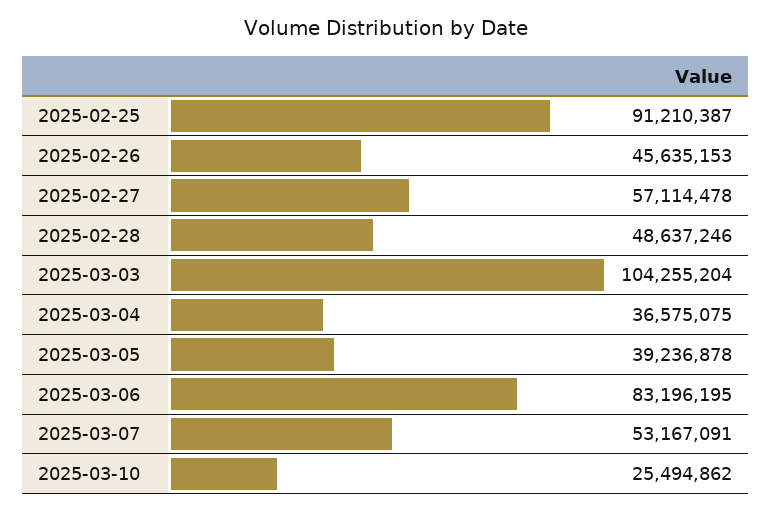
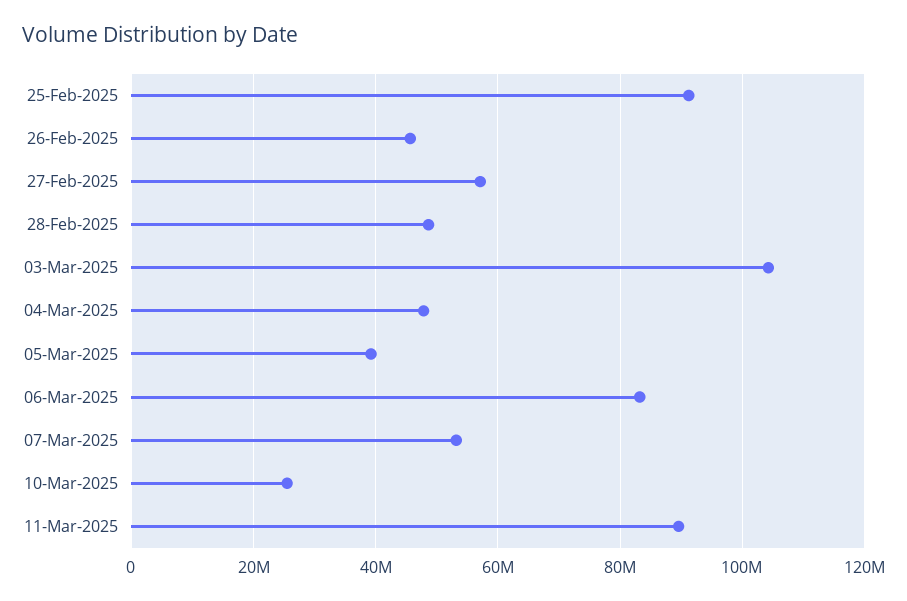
2025-03-04: 36575075 -> 48000000
11-Mar-2025: none -> 90000000

